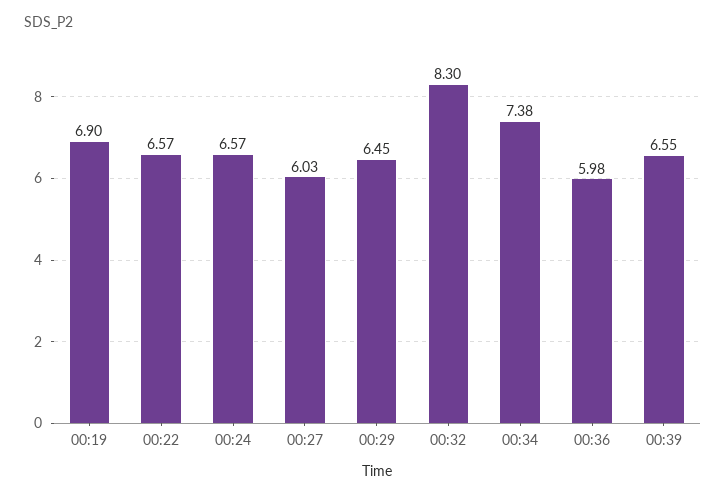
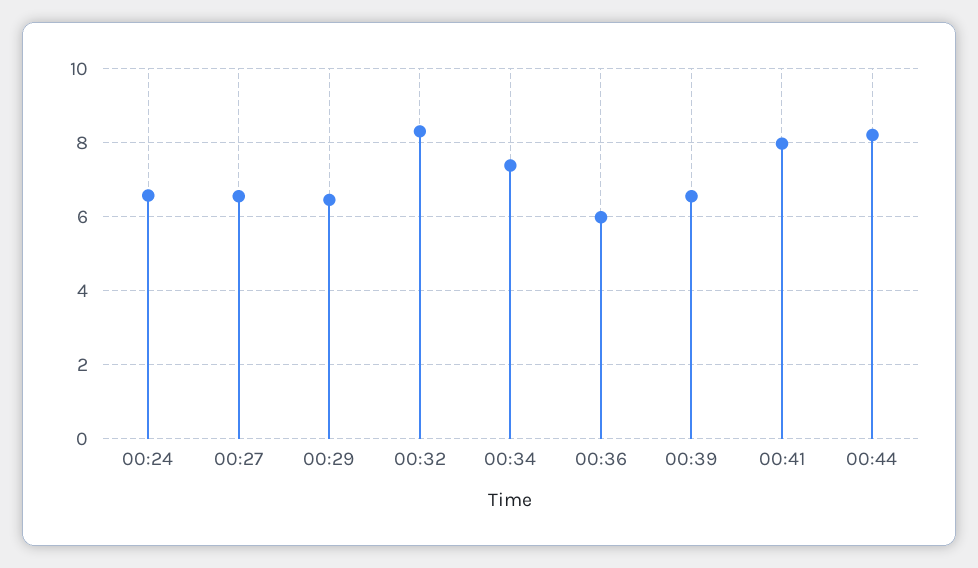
00:19: 6.9 -> none
00:22: 6.57 -> none
00:27: 6.03 -> 6.6
00:41: none -> 8
00:44: none -> 8.2

